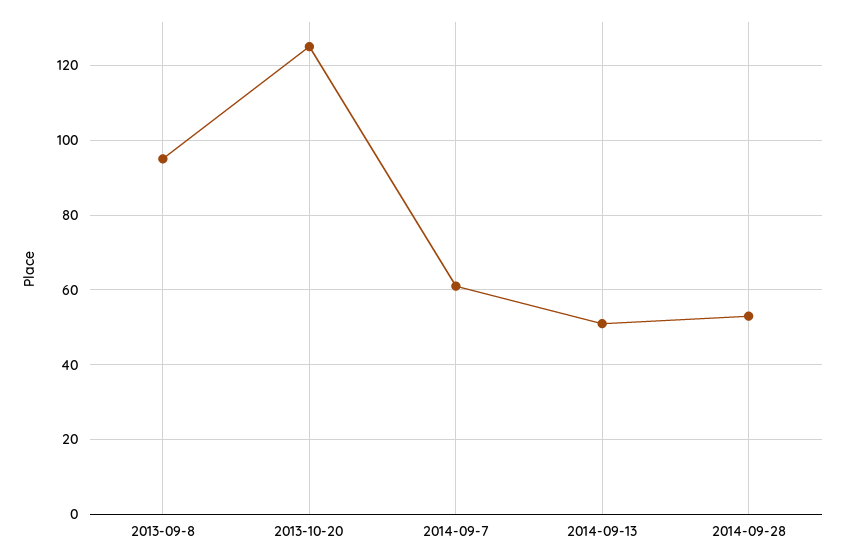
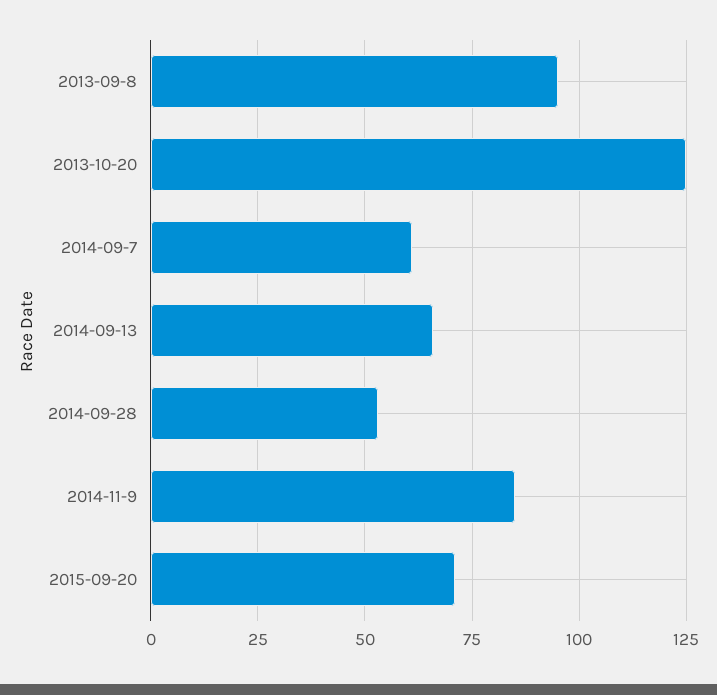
2014-09-13: 50 -> 65
2014-11-9: none -> 85
2015-09-20: none -> 70

